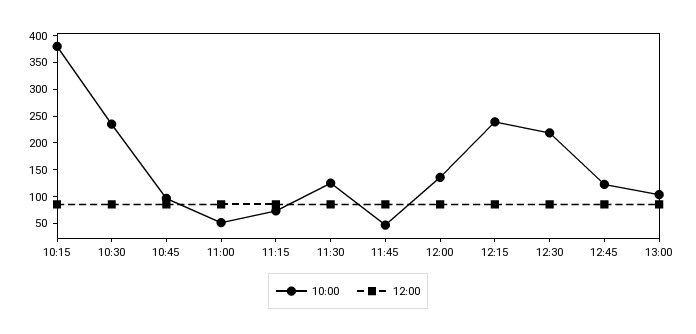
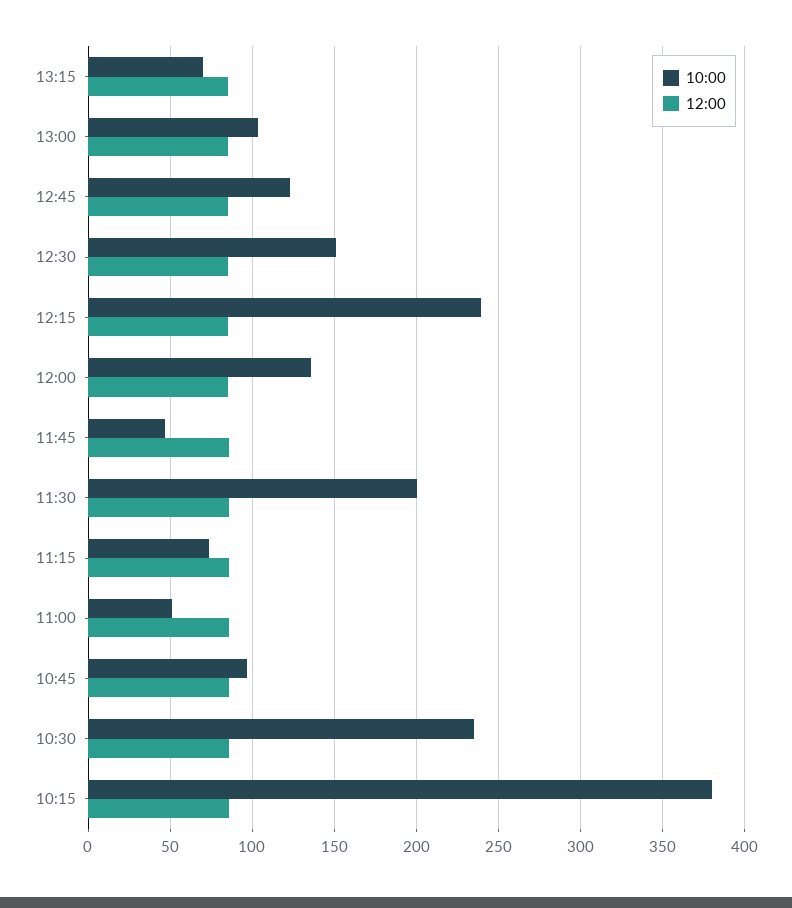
10:00, 11:30: 125 -> 200
10:00, 12:30: 225 -> 150
10:00, 13:15: none -> 70
12:00, 13:15: none -> 85

